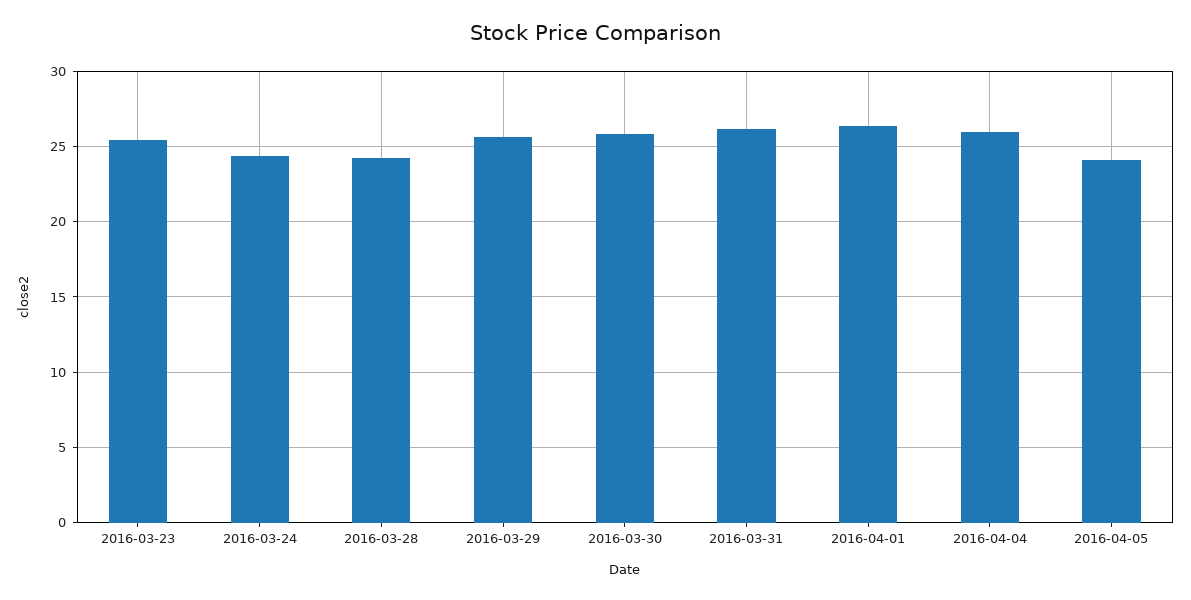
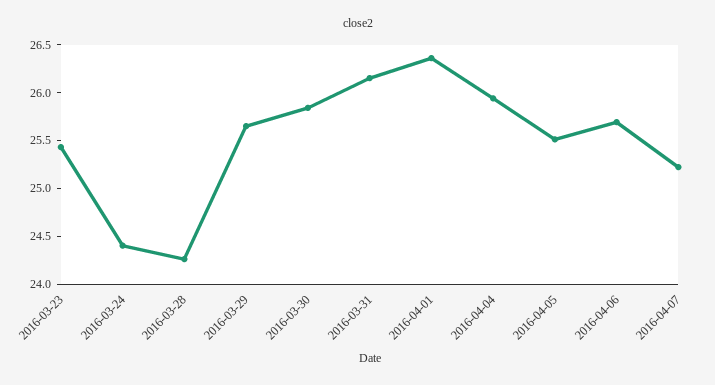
2016-04-05: 24 -> 25.5
2016-04-06: none -> 25.7
2016-04-07: none -> 25.2

